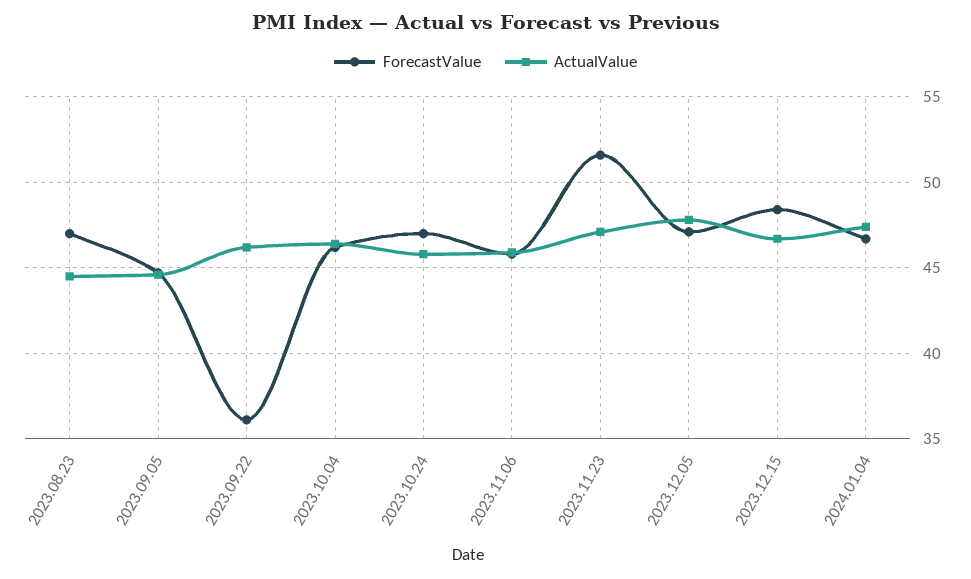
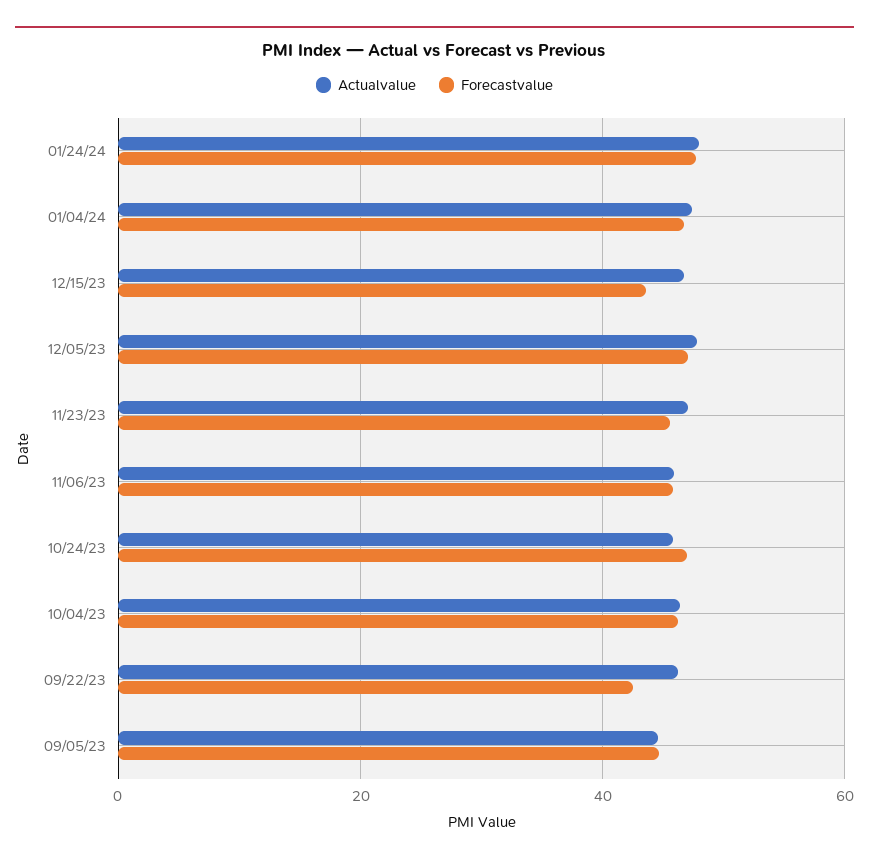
ForecastValue, 2023.08.23: 47 -> none
ActualValue, 2023.08.23: 44.5 -> none
ForecastValue, 2023.09.22: 36 -> 42
ForecastValue, 2023.11.23: 51.5 -> 46
ForecastValue, 2023.12.15: 48.5 -> 44
ActualValue, 01/24/24: none -> 48
ForecastValue, 01/24/24: none -> 48

